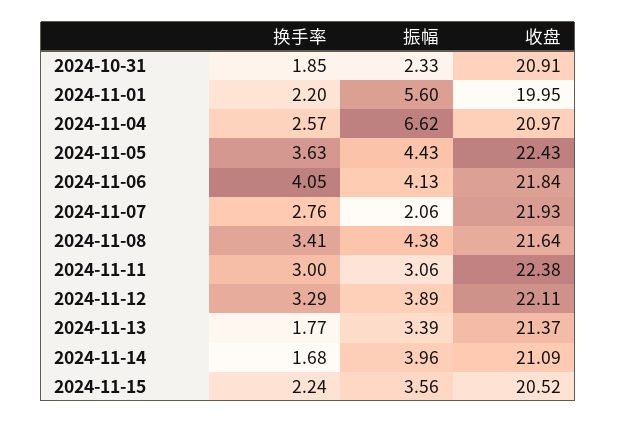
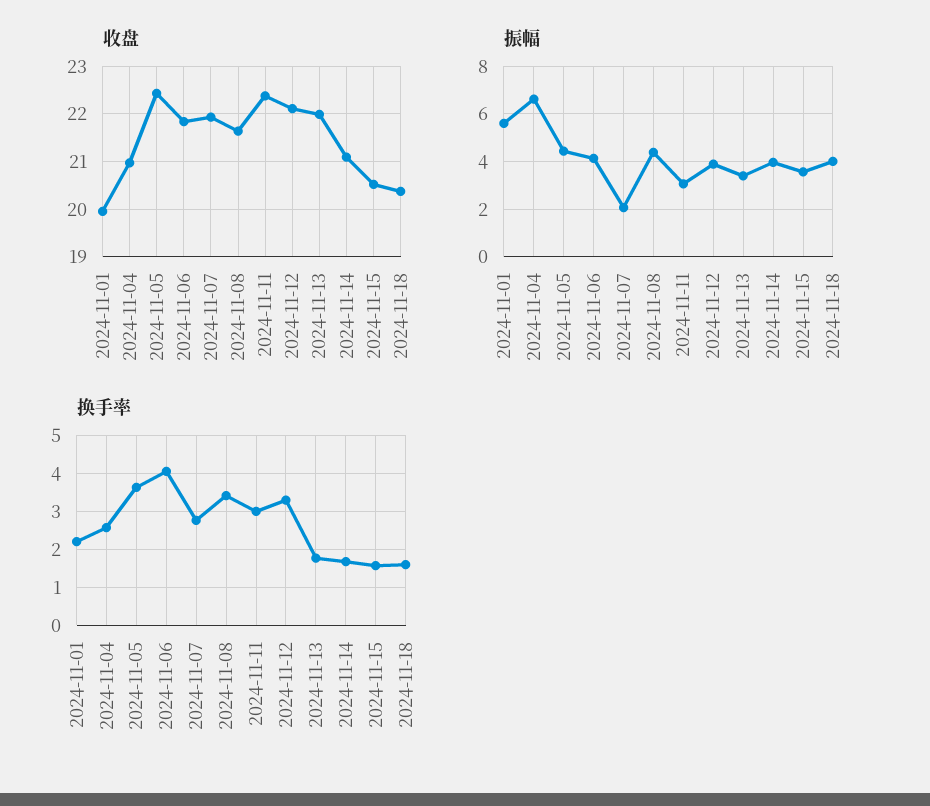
换手率, 2024-10-31: 1.85 -> none
振幅, 2024-10-31: 2.33 -> none
收盘, 2024-10-31: 20.91 -> none
收盘, 2024-11-13: 21.37 -> 22
换手率, 2024-11-15: 2.24 -> 1.6
收盘, 2024-11-18: none -> 20.4
振幅, 2024-11-18: none -> 4
换手率, 2024-11-18: none -> 1.6

